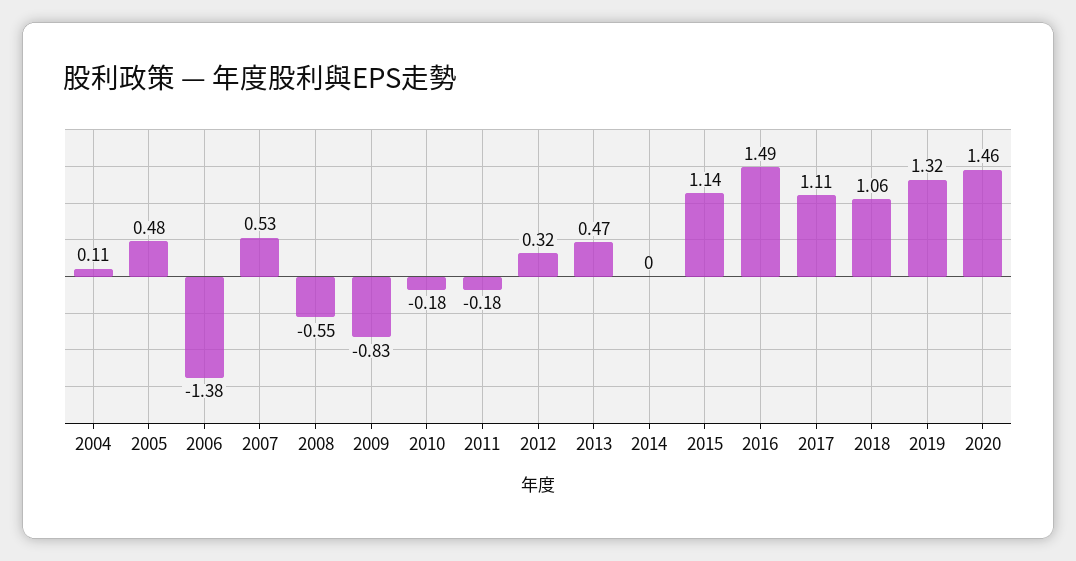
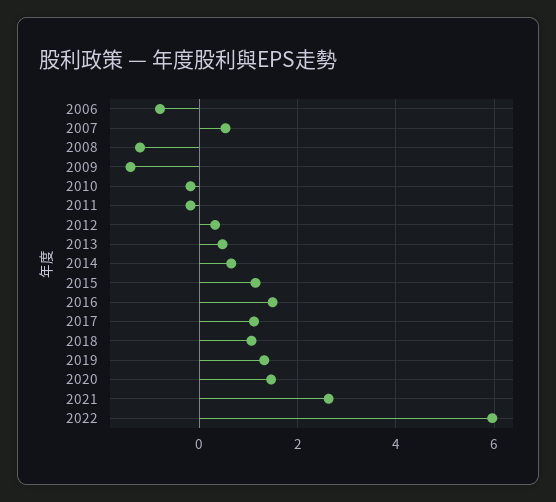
2004: 0.11 -> none
2005: 0.48 -> none
2006: -1.38 -> -0.8
2008: -0.55 -> -1.2
2009: -0.83 -> -1.4
2014: 0 -> 0.6
2021: none -> 2.6
2022: none -> 6

